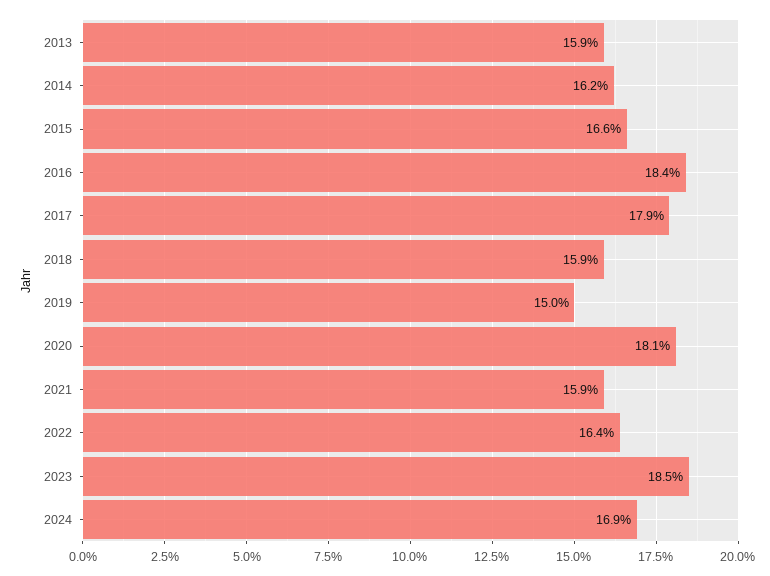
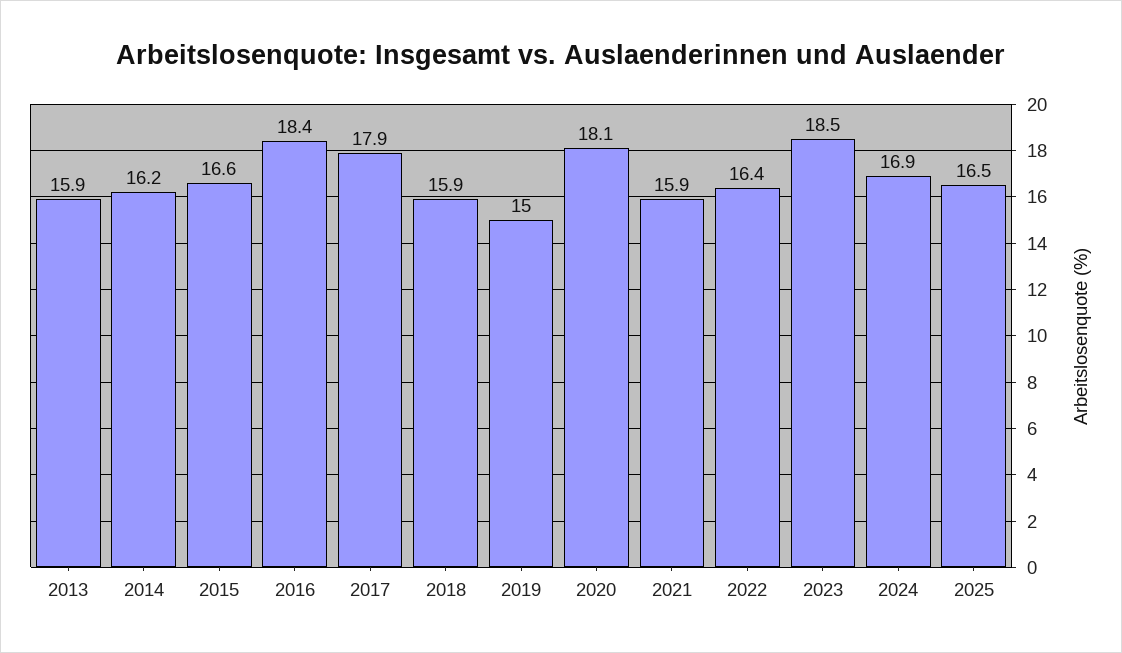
2025: none -> 16.5

